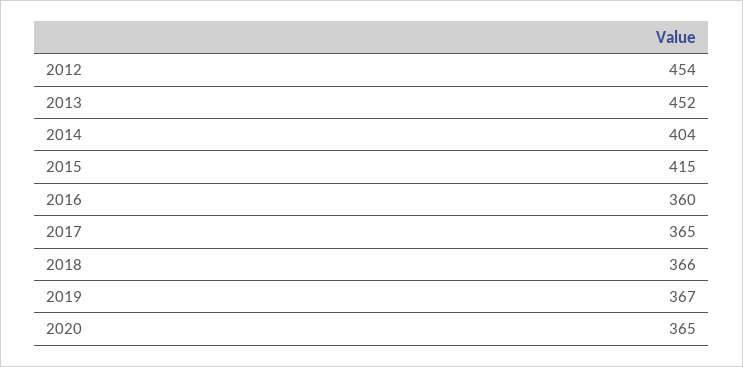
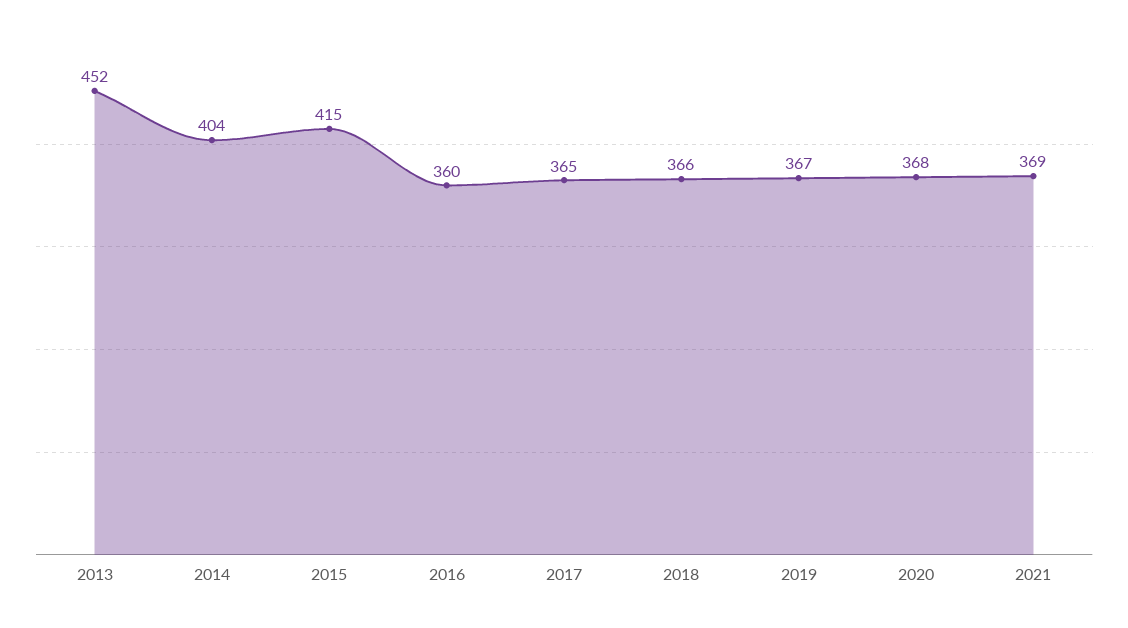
2012: 454 -> none
2020: 365 -> 368
2021: none -> 369

